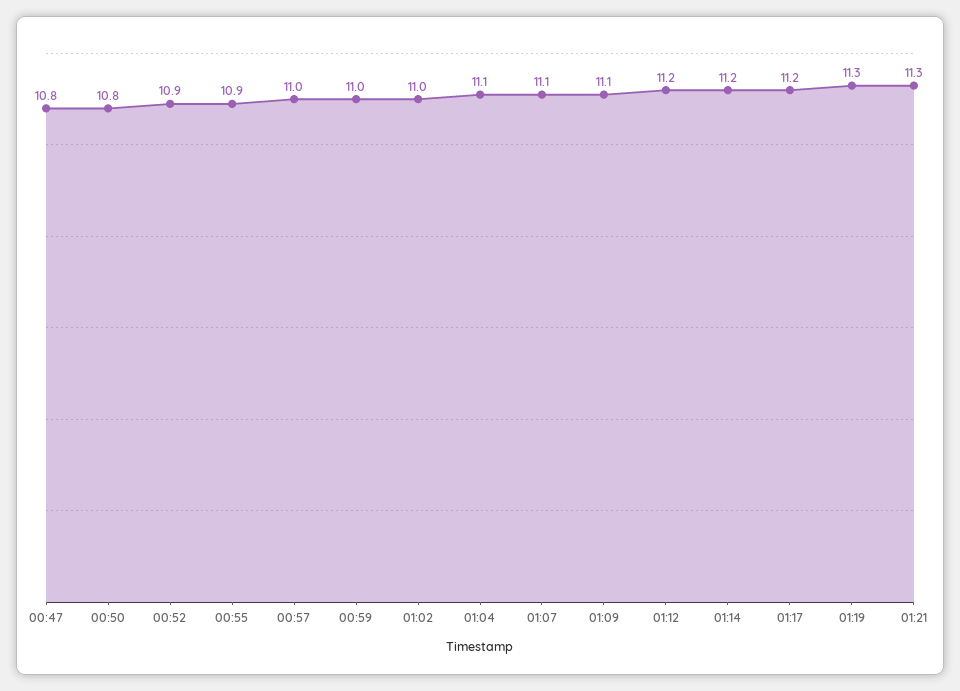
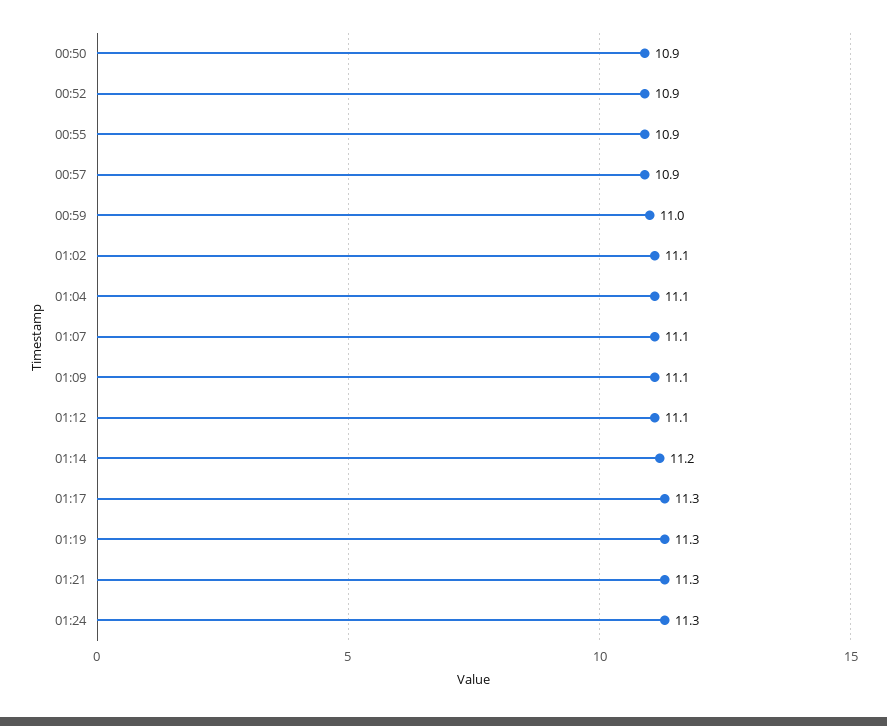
00:47: 10.8 -> none
00:50: 10.8 -> 10.9
00:57: 11 -> 10.9
01:02: 11 -> 11.1
01:12: 11.2 -> 11.1
01:17: 11.2 -> 11.3
01:24: none -> 11.3

